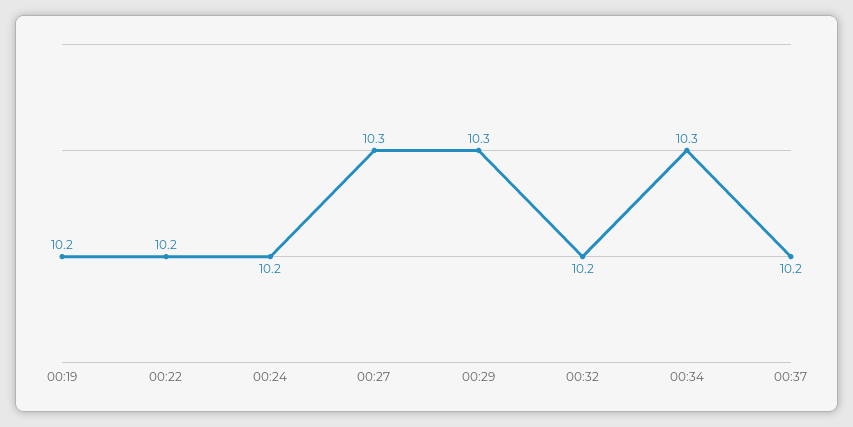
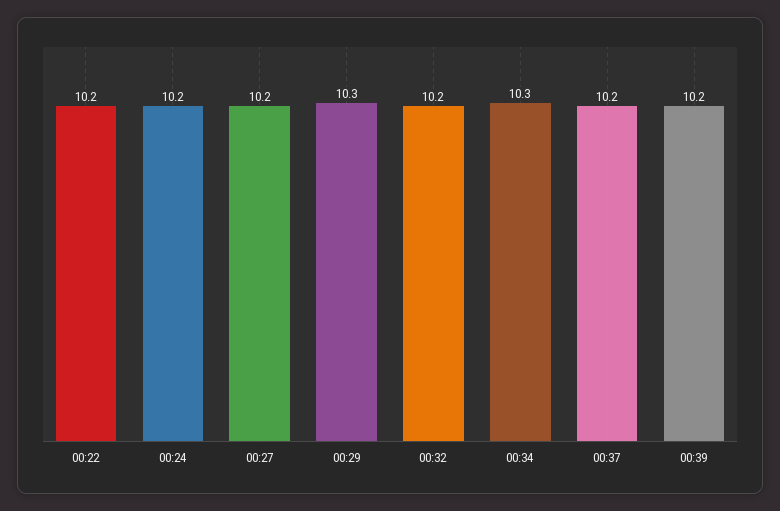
00:19: 10.2 -> none
00:27: 10.3 -> 10.2
00:39: none -> 10.2

